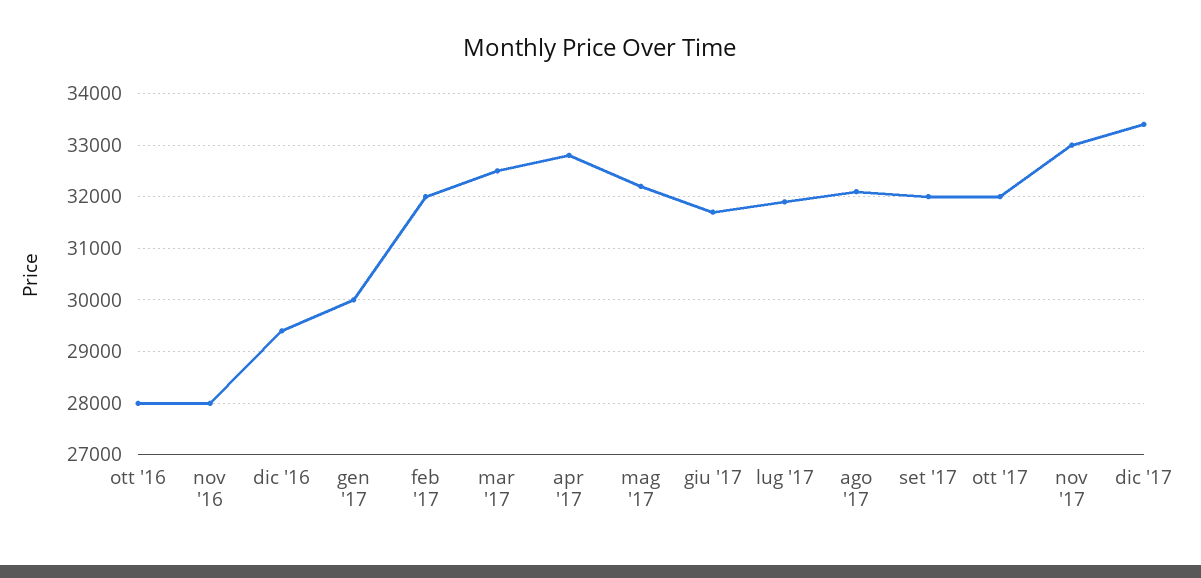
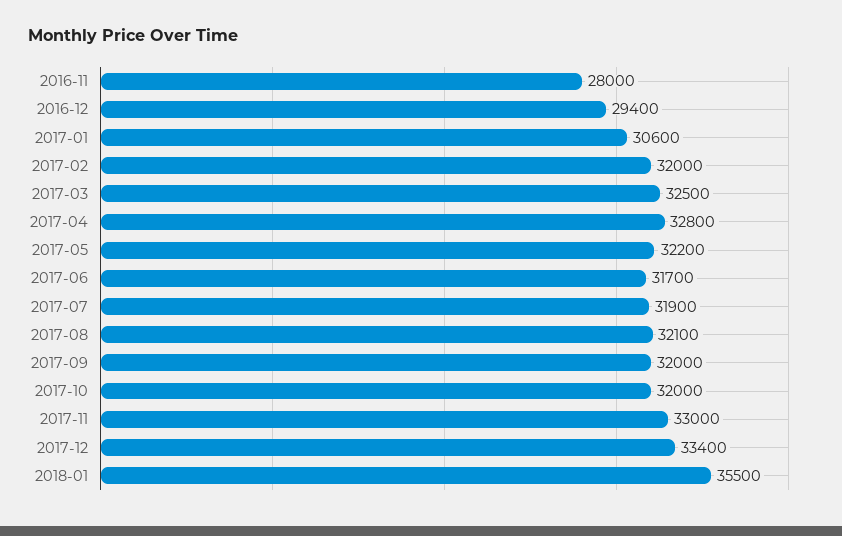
ott '16: 28000 -> none
gen '17: 30000 -> 30600
2018-01: none -> 35500

